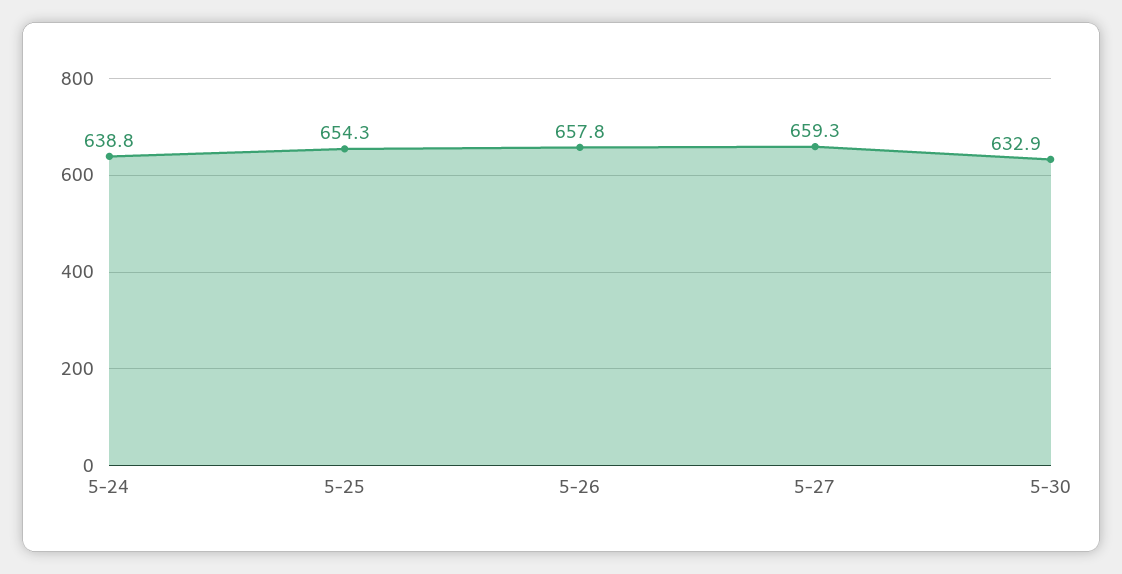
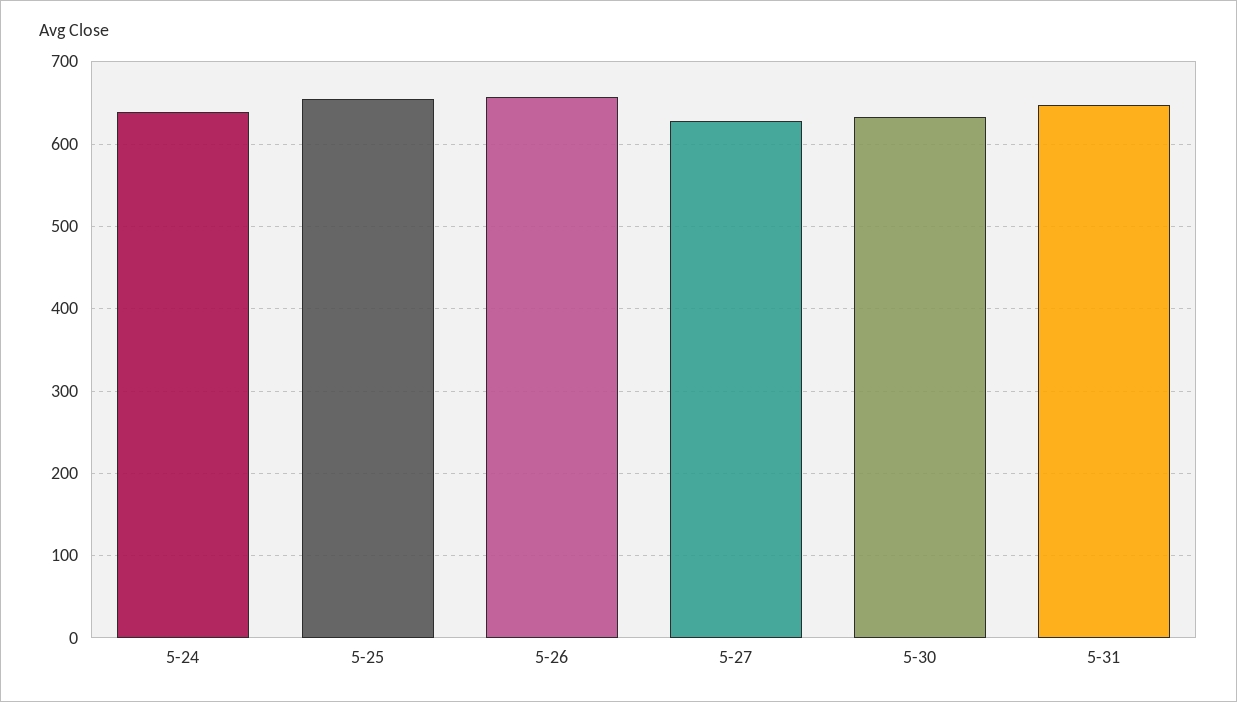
5-27: 659.3 -> 630
5-31: none -> 650

